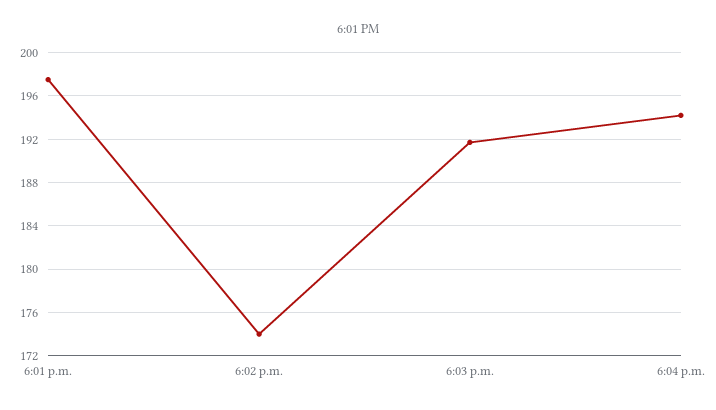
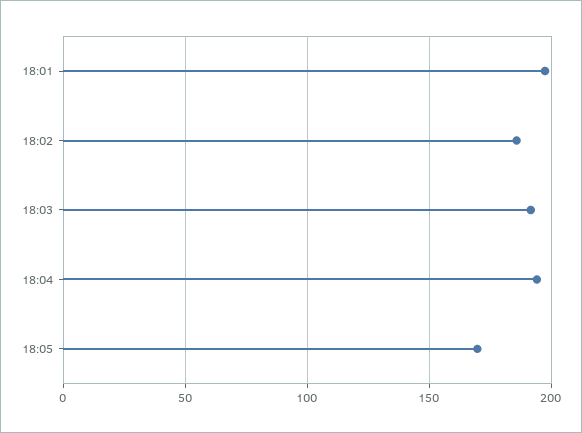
6:02 p.m.: 174 -> 185
18:05: none -> 170

